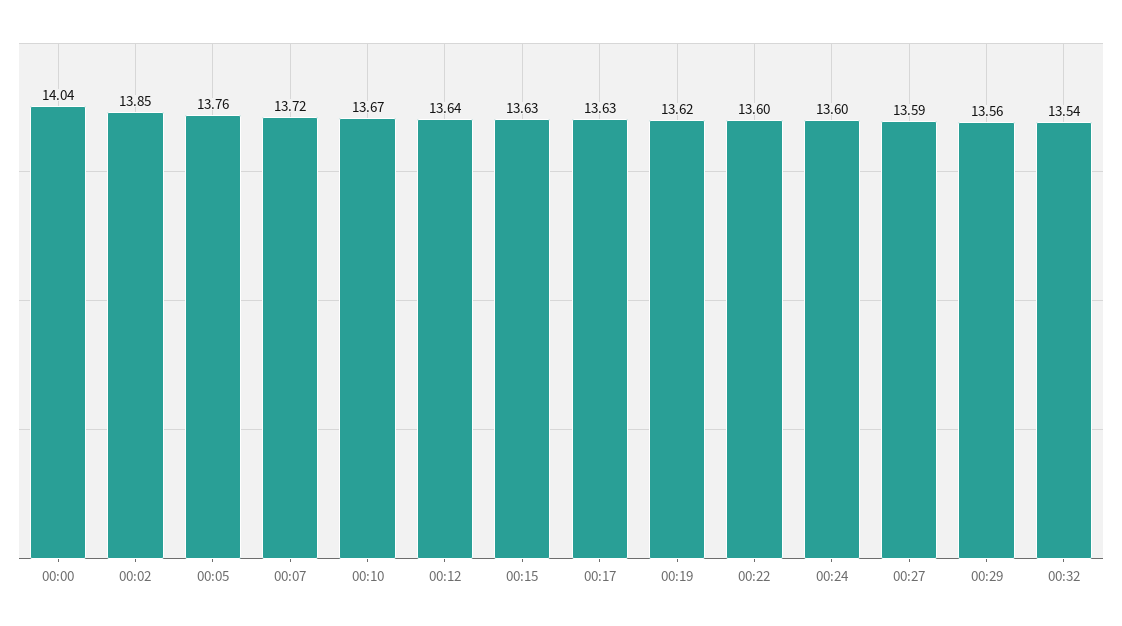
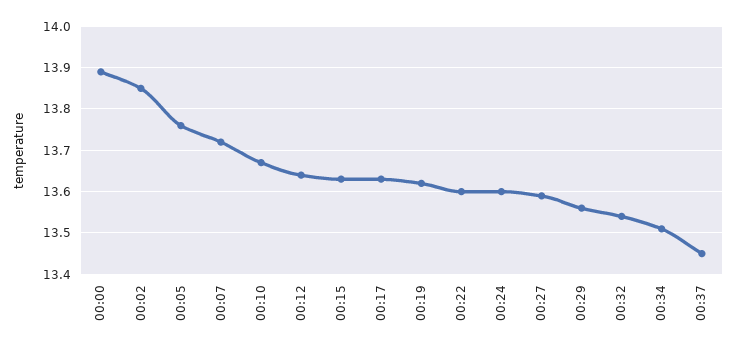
00:00: 14.04 -> 13.9
00:34: none -> 13.5
00:37: none -> 13.45

